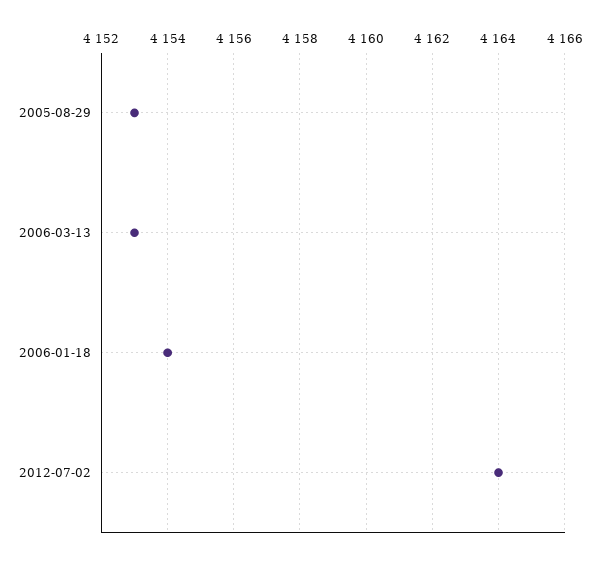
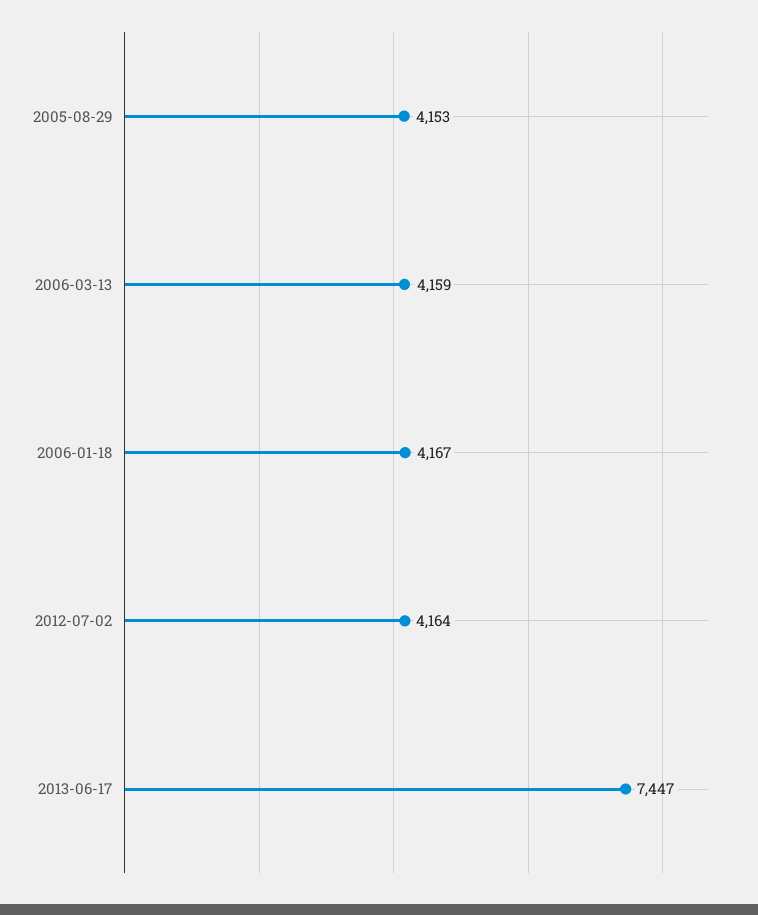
2006-03-13: 4153 -> 4159
2006-01-18: 4154 -> 4167
2013-06-17: none -> 7447

